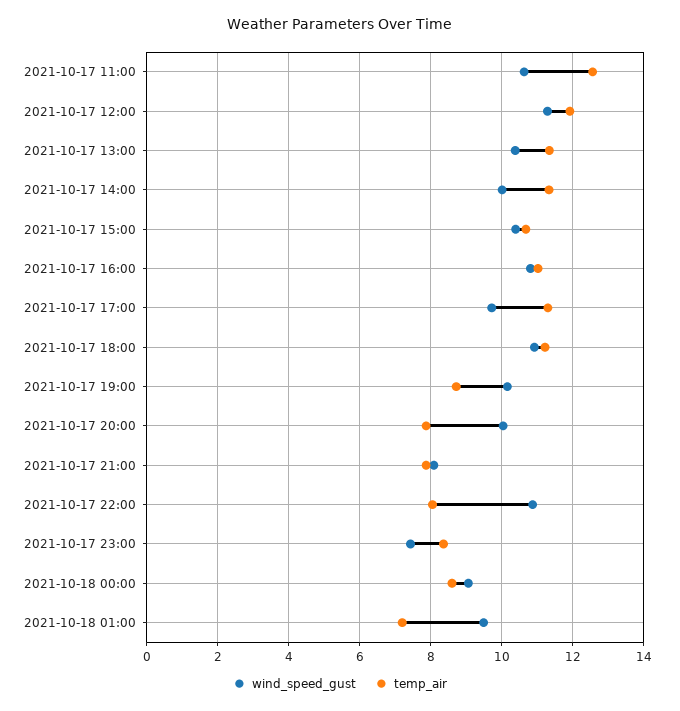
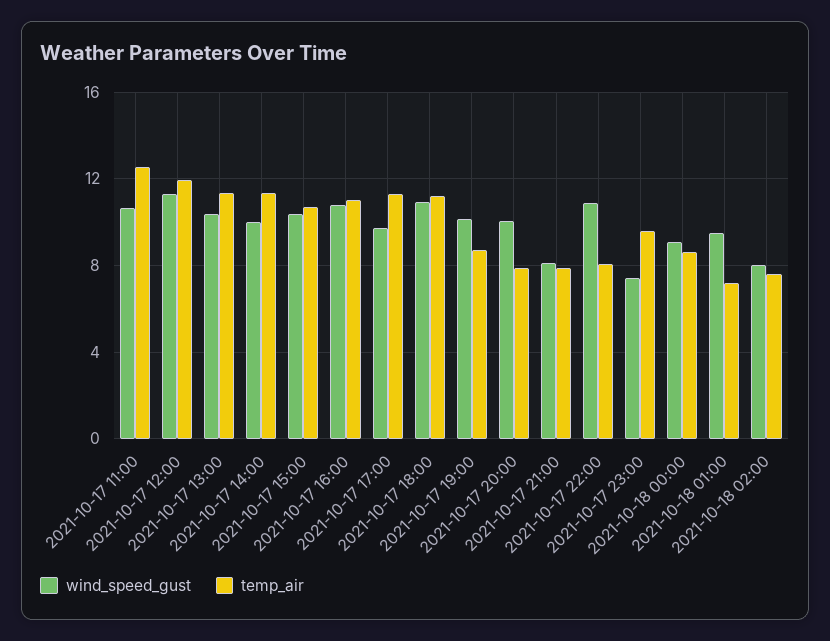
temp_air, 2021-10-17 23:00: 8.4 -> 9.5
wind_speed_gust, 2021-10-18 02:00: none -> 8
temp_air, 2021-10-18 02:00: none -> 7.5

